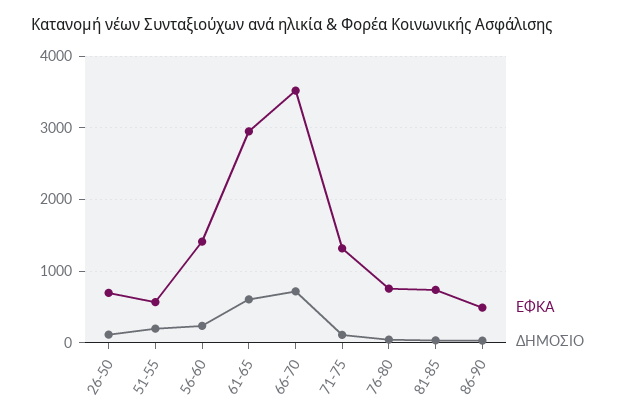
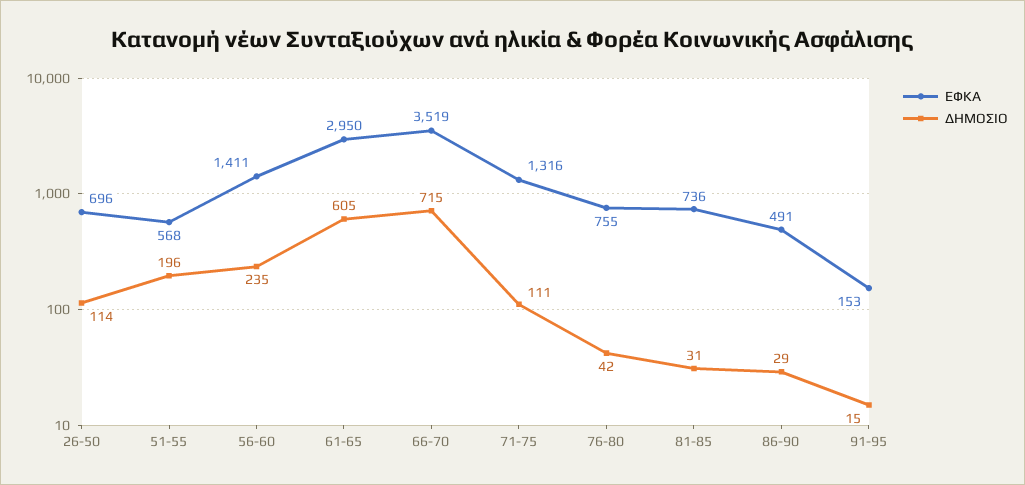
ΕΦΚΑ, 91-95: none -> 153
ΔΗΜΟΣΙΟ, 91-95: none -> 15

